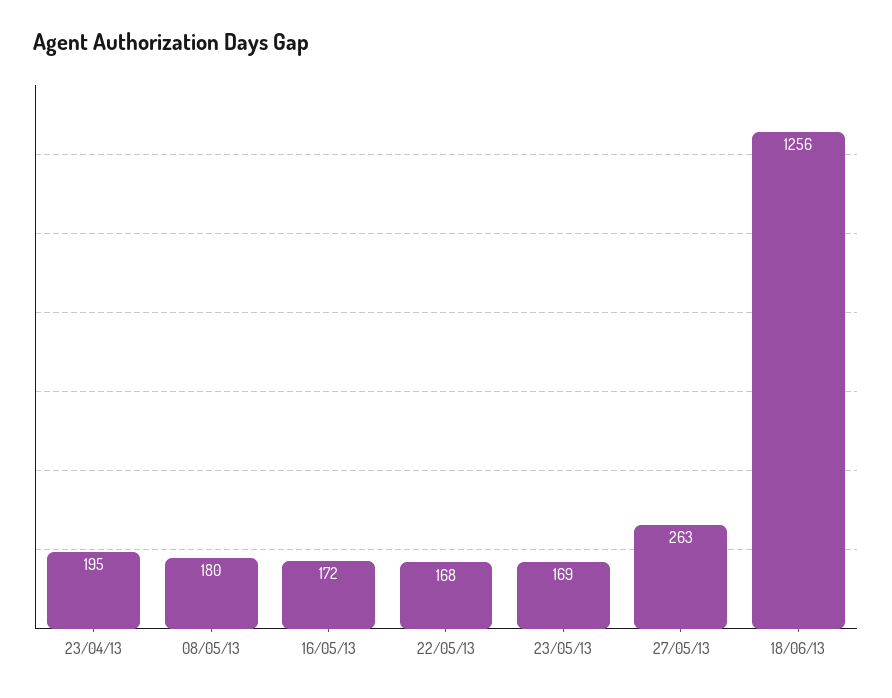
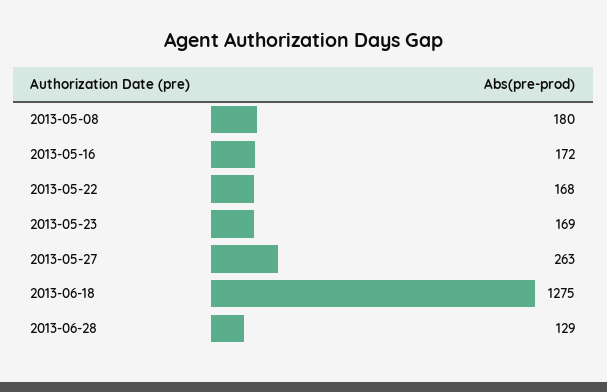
23/04/13: 195 -> none
18/06/13: 1256 -> 1275
2013-06-28: none -> 129

